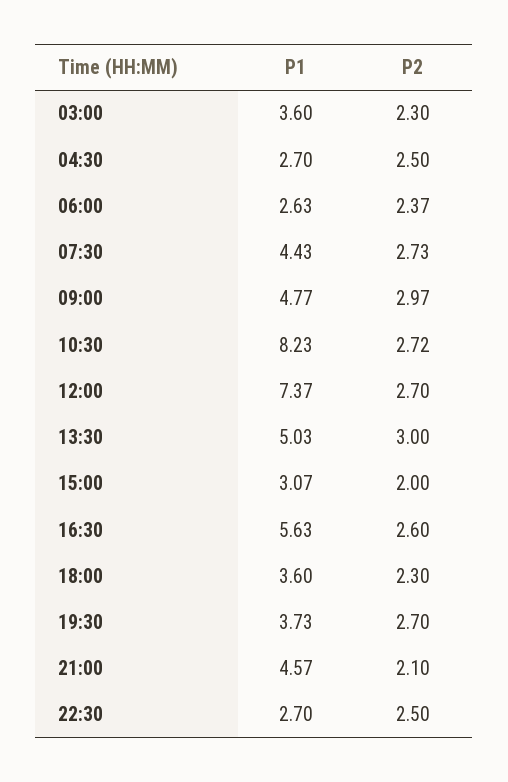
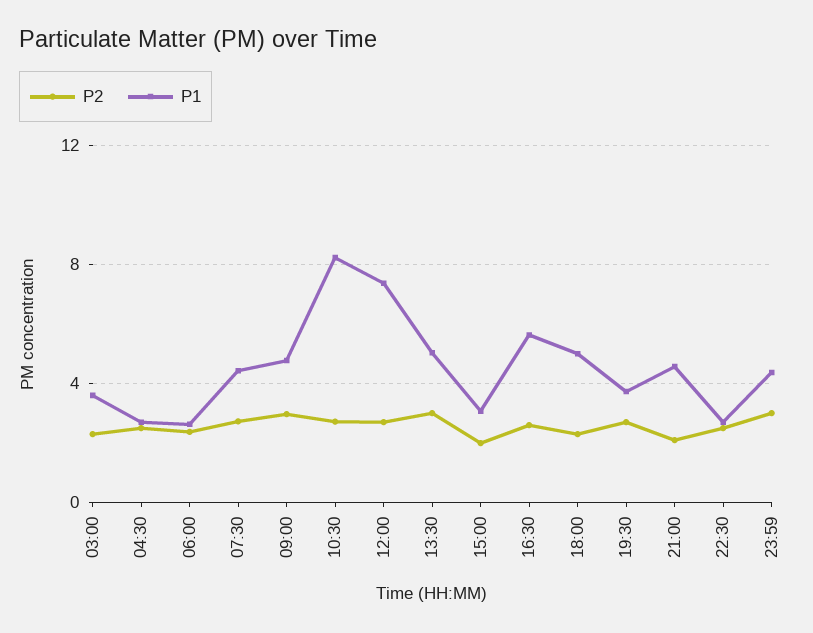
P1, 18:00: 3.6 -> 5
P2, 23:59: none -> 3
P1, 23:59: none -> 4.5

